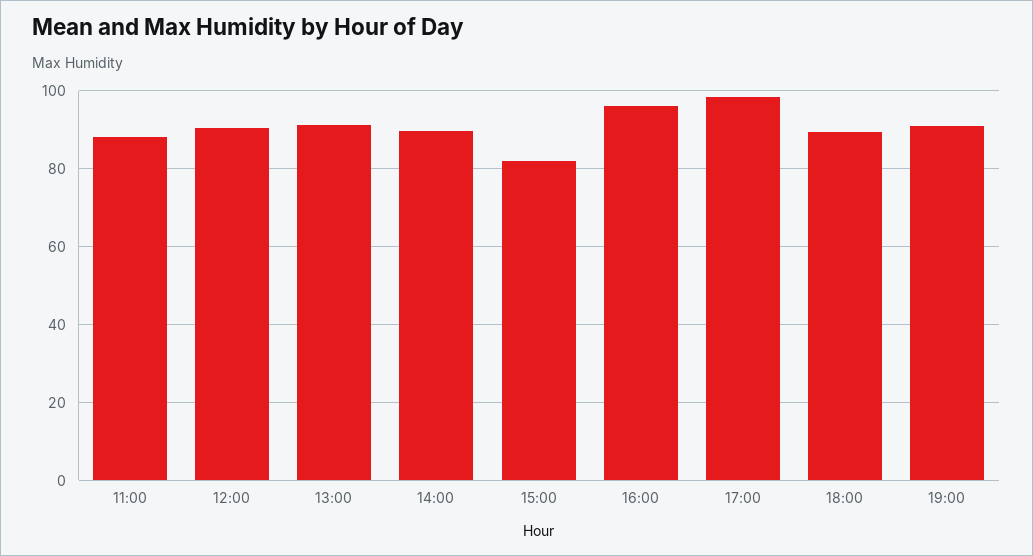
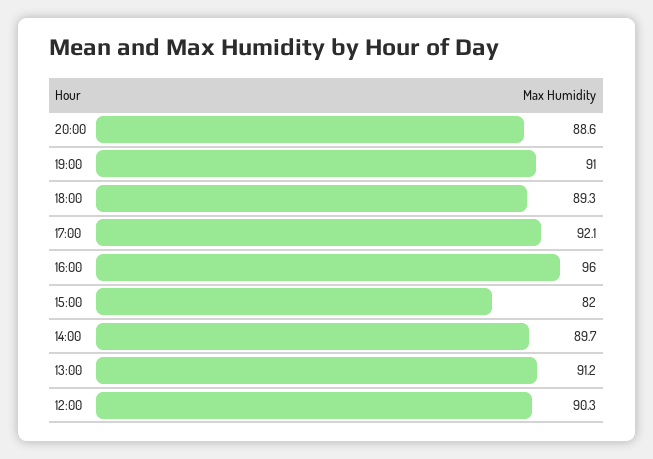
11:00: 88 -> none
17:00: 98 -> 92.1
20:00: none -> 88.6

